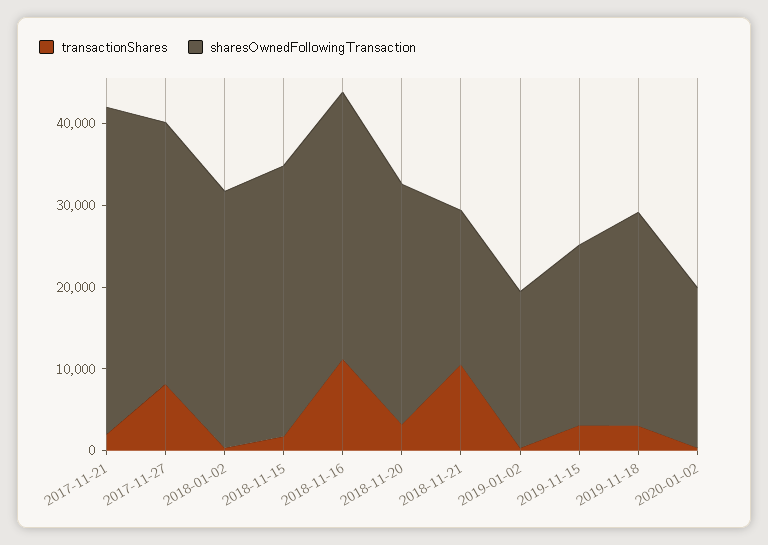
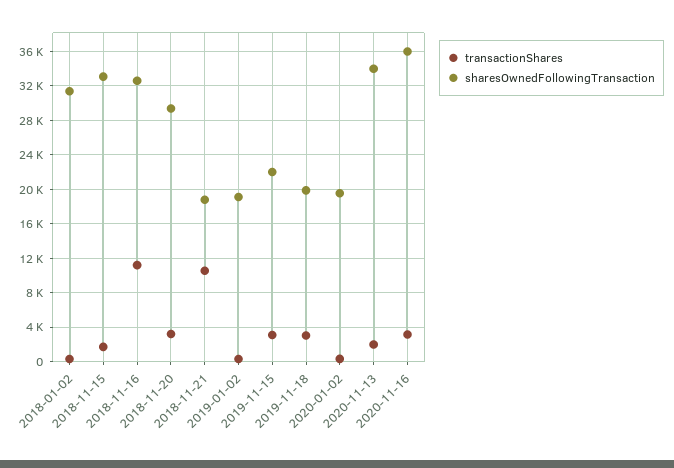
transactionShares, 2017-11-21: 2000 -> none
sharesOwnedFollowingTransaction, 2017-11-21: 40000 -> none
transactionShares, 2017-11-27: 8000 -> none
sharesOwnedFollowingTransaction, 2017-11-27: 32000 -> none
sharesOwnedFollowingTransaction, 2019-11-18: 26000 -> 20000
transactionShares, 2020-11-13: none -> 2000
sharesOwnedFollowingTransaction, 2020-11-13: none -> 34000
transactionShares, 2020-11-16: none -> 3000
sharesOwnedFollowingTransaction, 2020-11-16: none -> 36000

